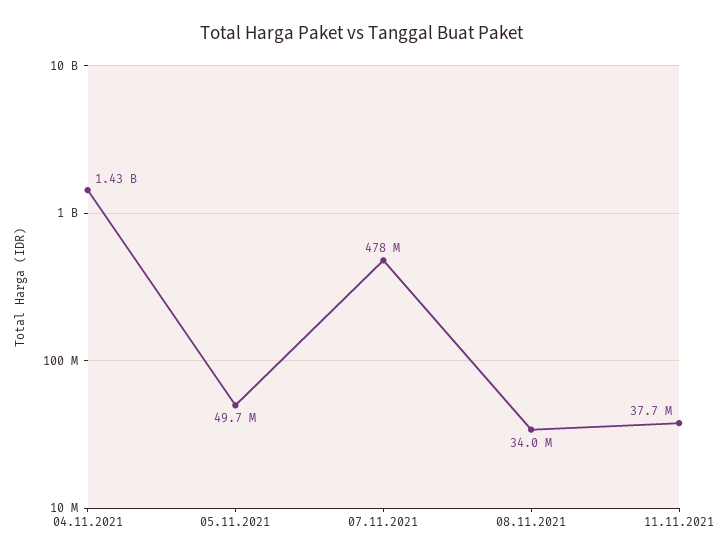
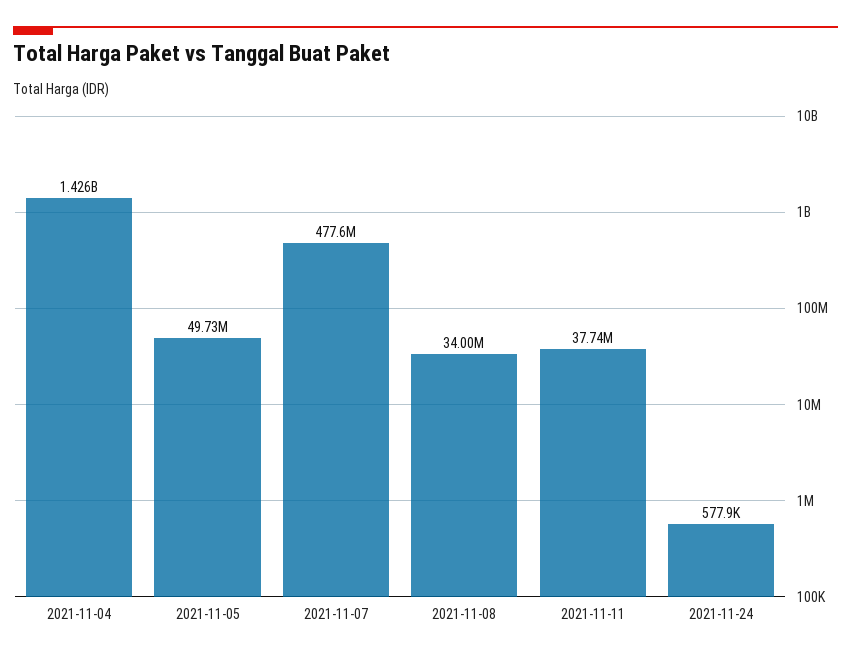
2021-11-24: none -> 577900

